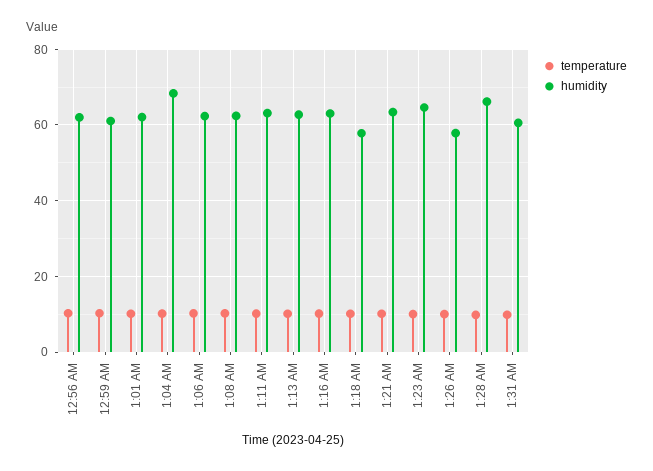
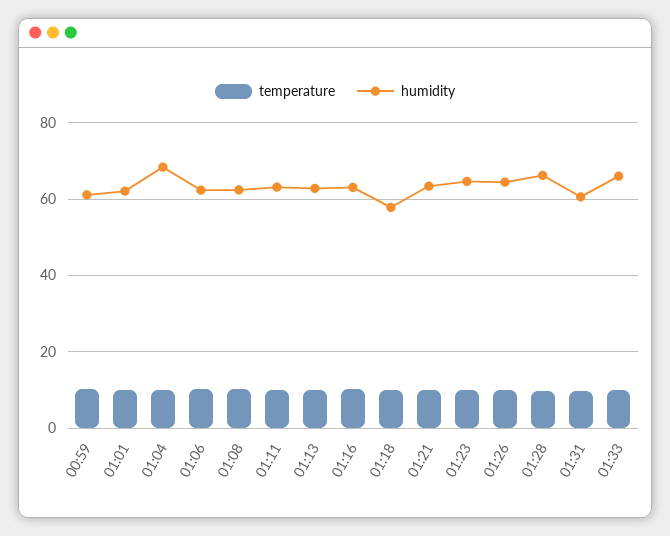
temperature, 12:56 AM: 10 -> none
humidity, 12:56 AM: 62 -> none
humidity, 1:26 AM: 58 -> 64
temperature, 01:33: none -> 10
humidity, 01:33: none -> 66

